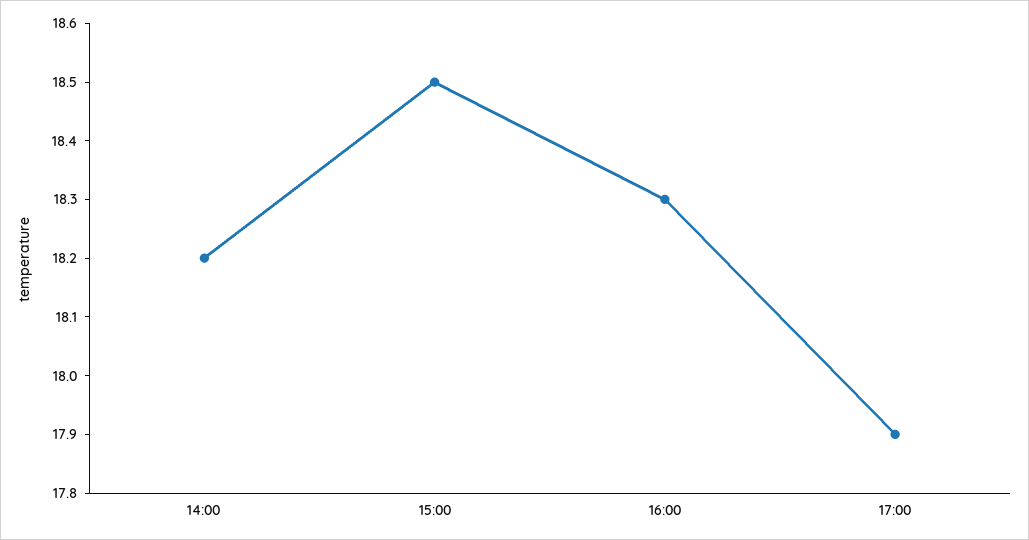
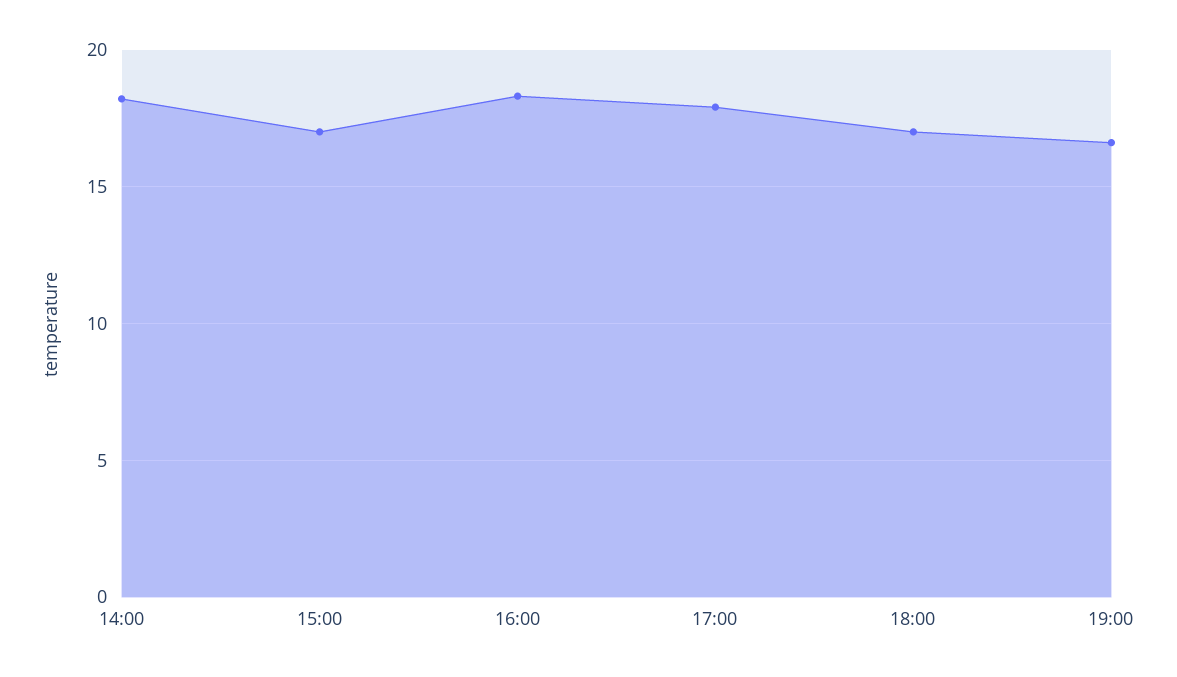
15:00: 18.5 -> 17
18:00: none -> 17
19:00: none -> 16.5

